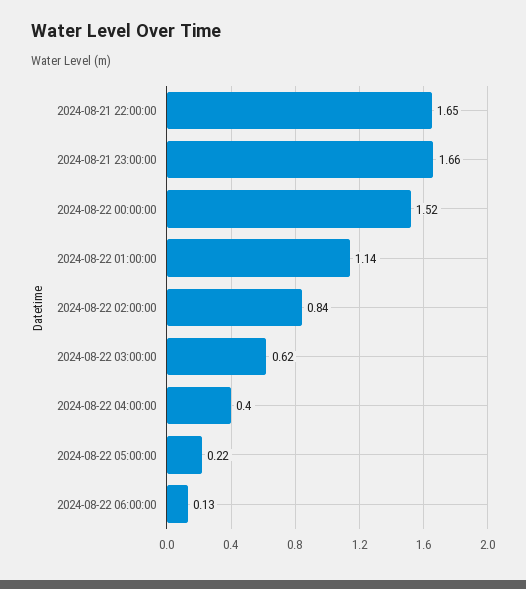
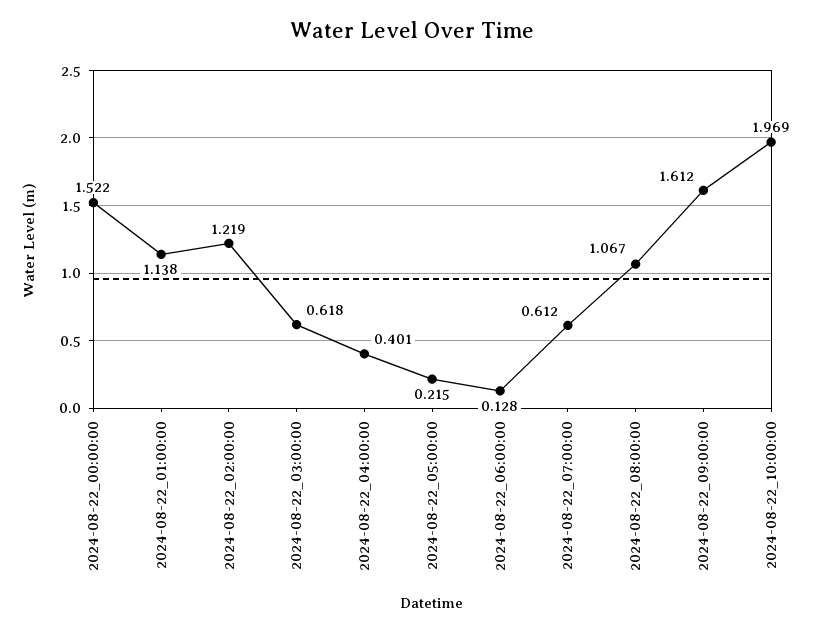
2024-08-21 22:00:00: 1.65 -> none
2024-08-21 23:00:00: 1.66 -> none
2024-08-22 02:00:00: 0.84 -> 1.219
2024-08-22_07:00:00: none -> 0.612
2024-08-22_08:00:00: none -> 1.067
2024-08-22_09:00:00: none -> 1.612
2024-08-22_10:00:00: none -> 1.969

